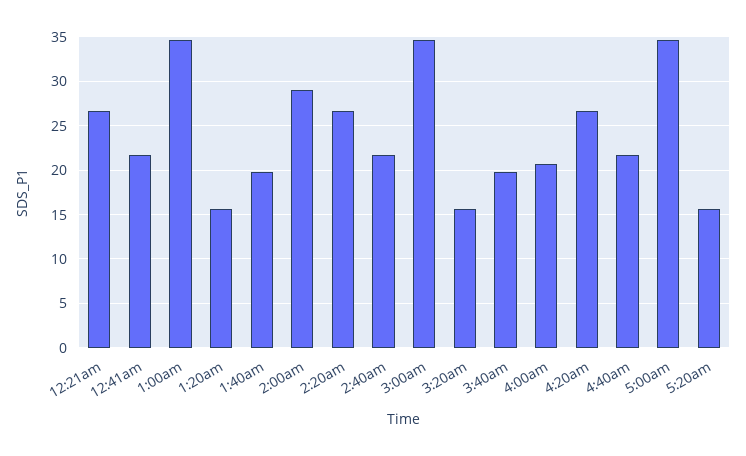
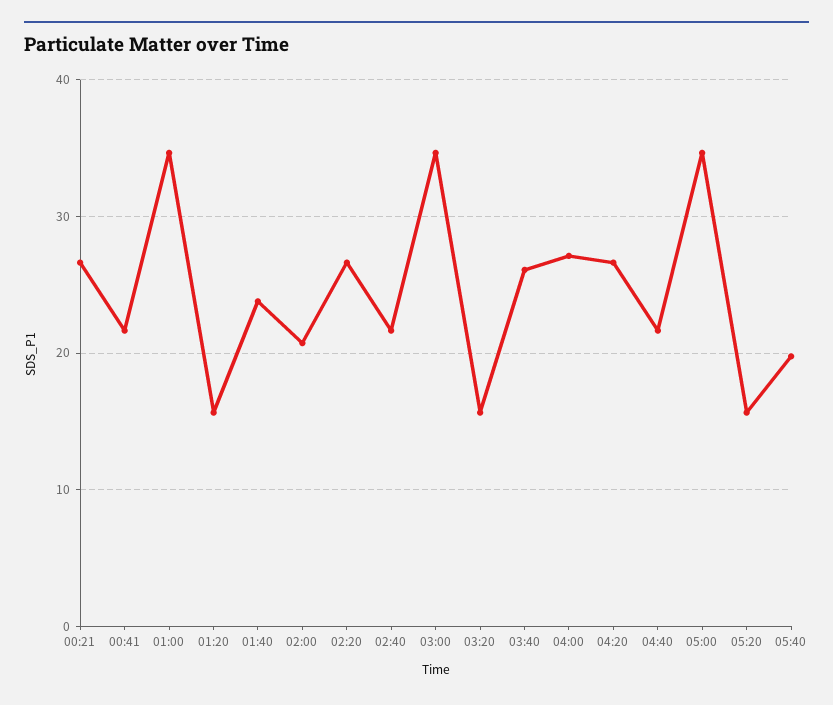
1:40am: 20 -> 24
2:00am: 29 -> 21
3:40am: 20 -> 26
4:00am: 21 -> 27
05:40: none -> 20

